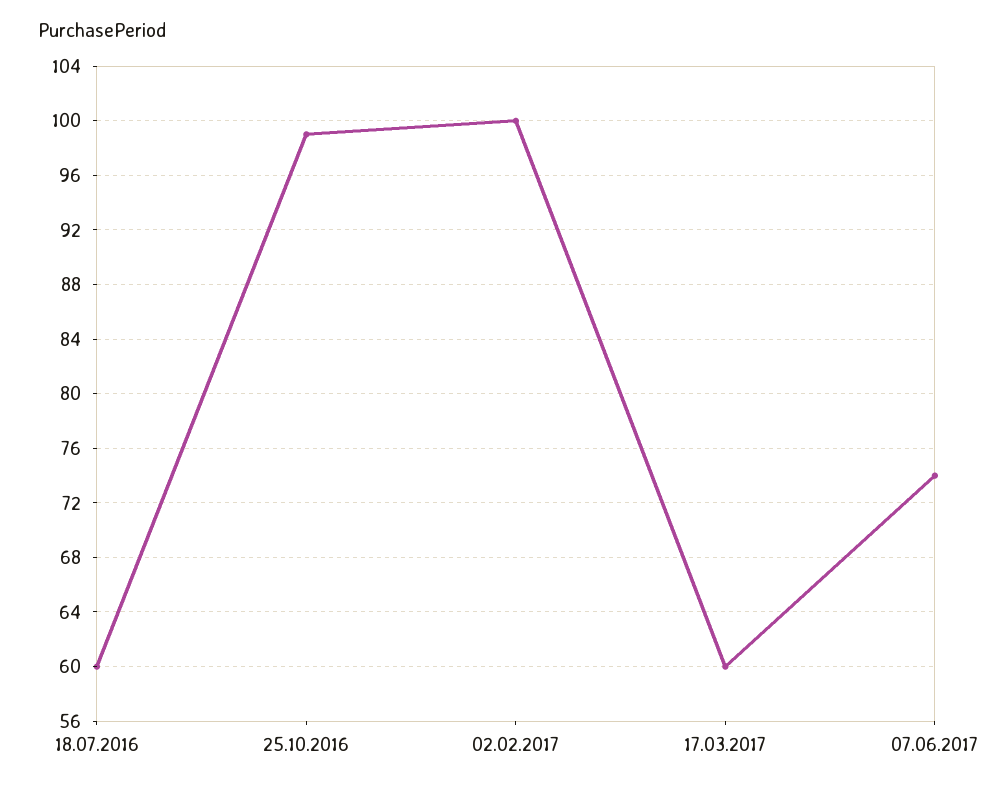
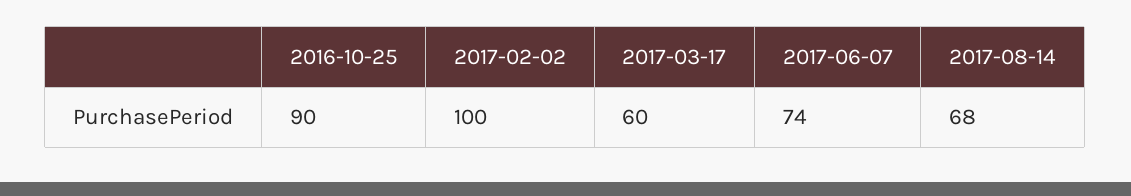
18.07.2016: 60 -> none
25.10.2016: 99 -> 90
2017-08-14: none -> 68

